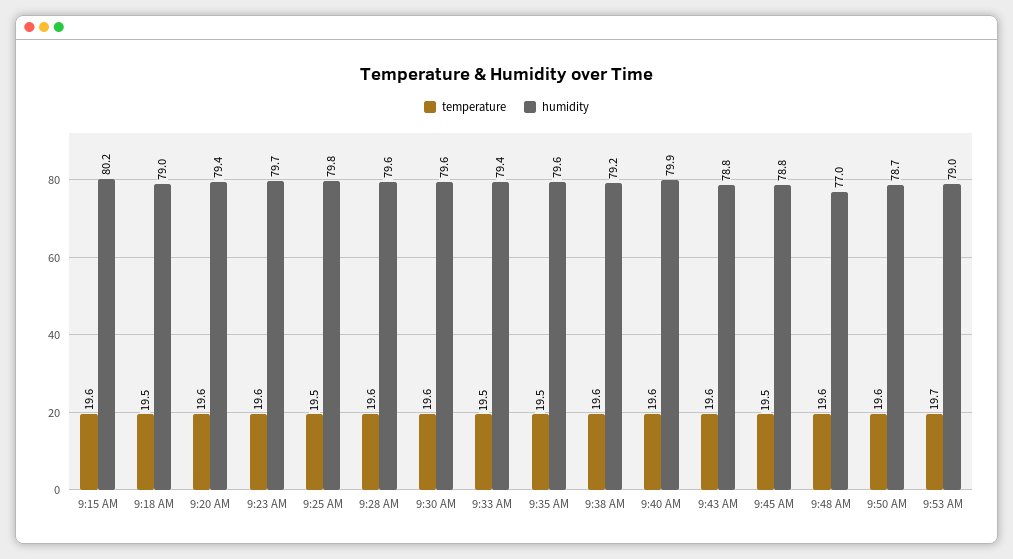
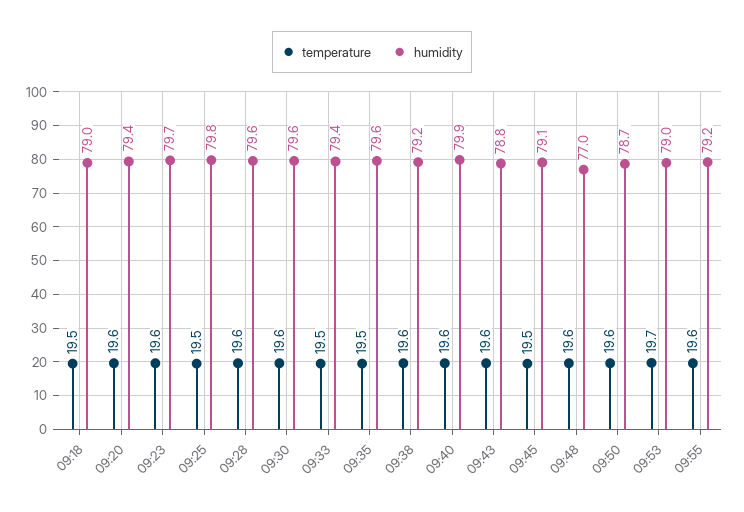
temperature, 9:15 AM: 19.6 -> none
humidity, 9:15 AM: 80.2 -> none
humidity, 9:45 AM: 78.8 -> 79.1
temperature, 09:55: none -> 19.6
humidity, 09:55: none -> 79.2

